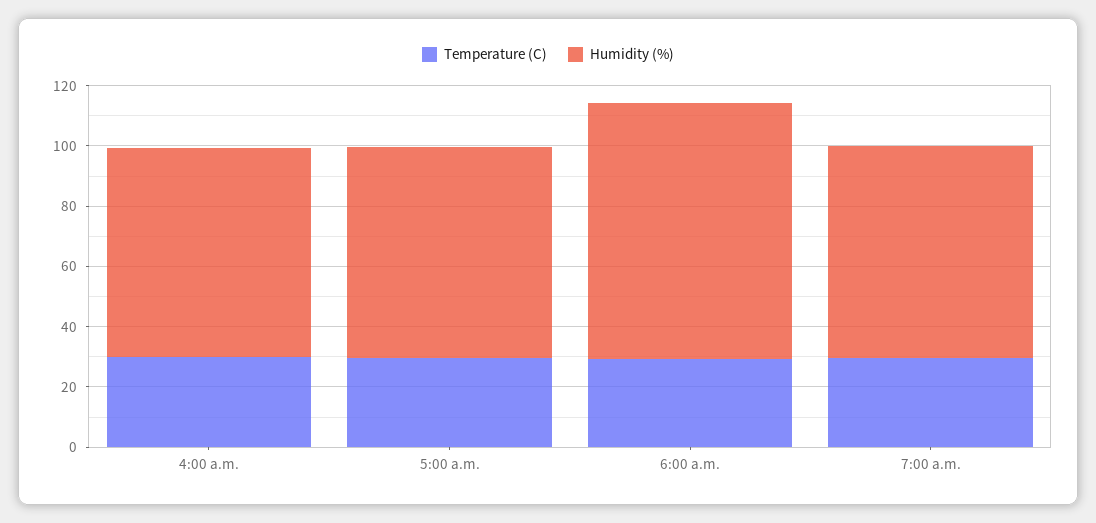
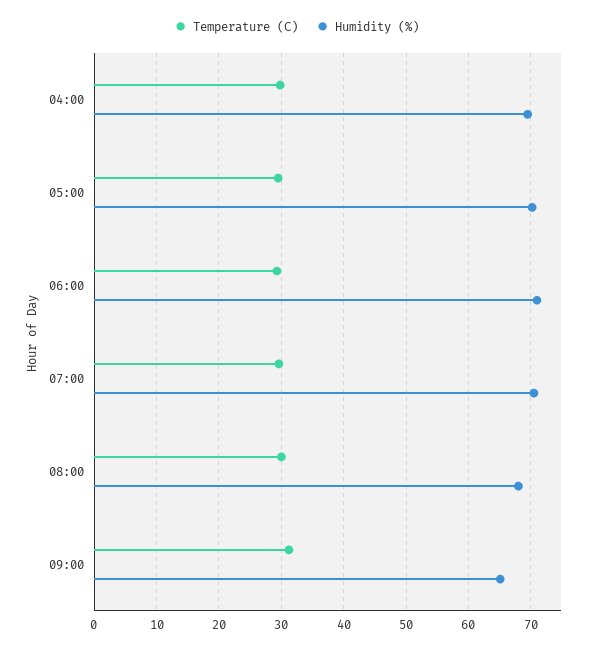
Humidity (%), 6:00 a.m.: 85 -> 71
Temperature (C), 08:00: none -> 30
Humidity (%), 08:00: none -> 68
Temperature (C), 09:00: none -> 31
Humidity (%), 09:00: none -> 65

